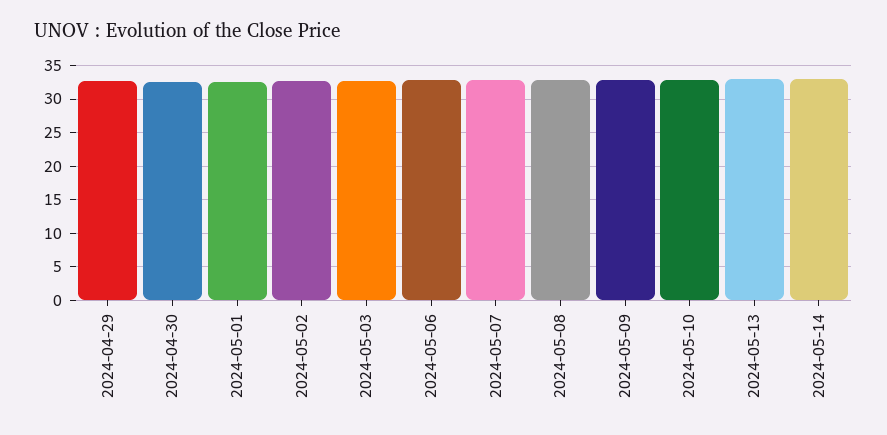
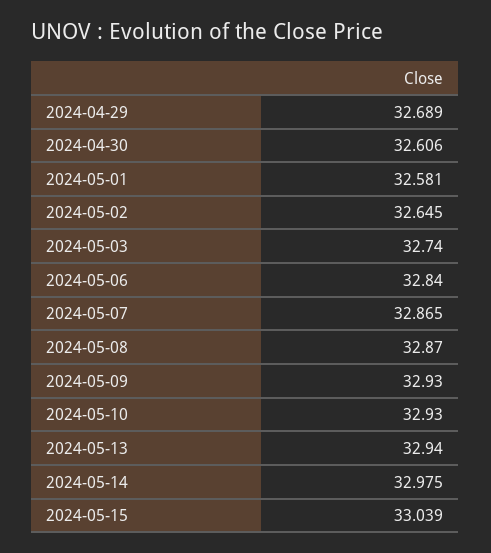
2024-05-15: none -> 33.039

